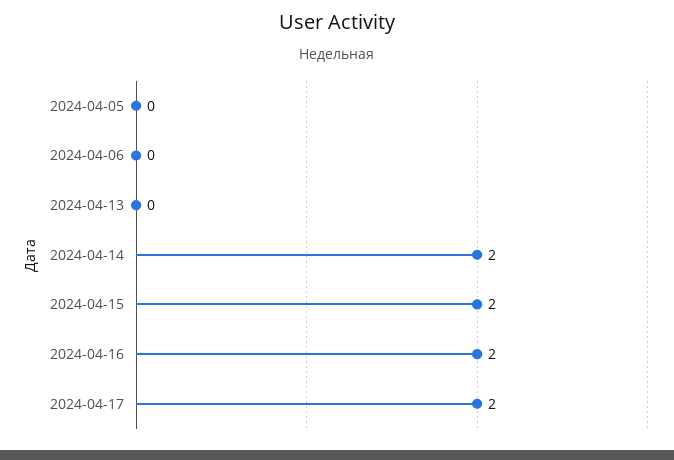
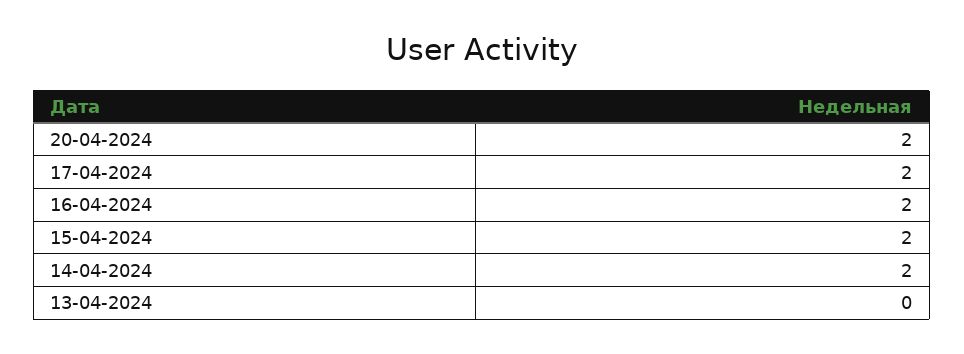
2024-04-05: 0 -> none
2024-04-06: 0 -> none
20-04-2024: none -> 2

